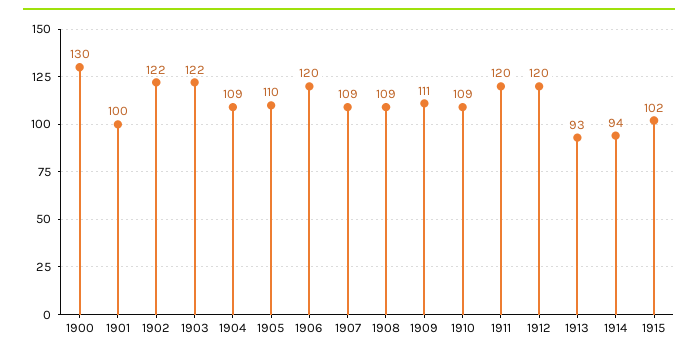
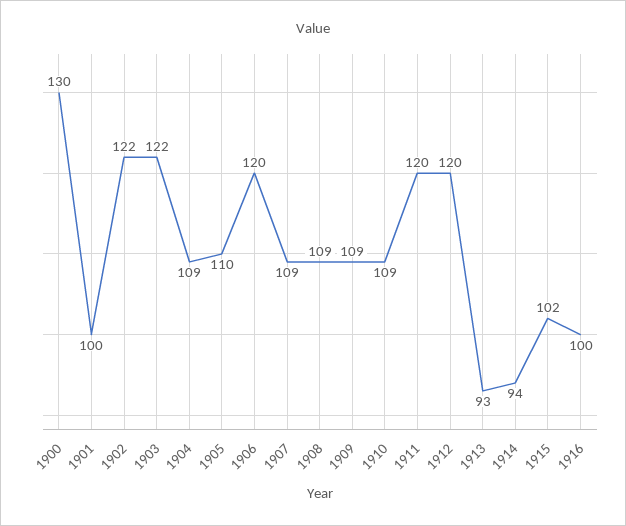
1909: 111 -> 109
1916: none -> 100

